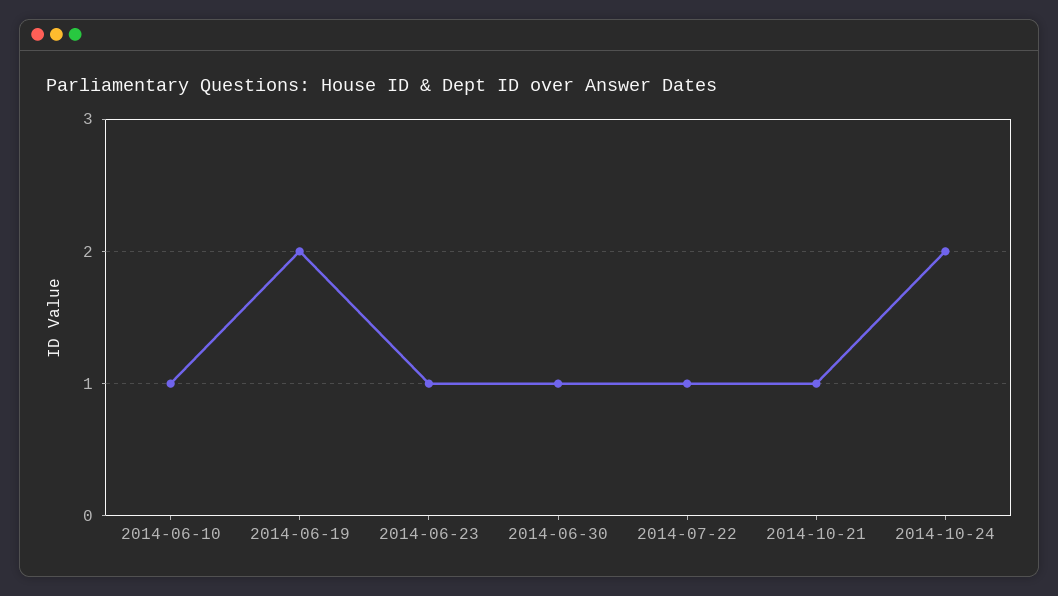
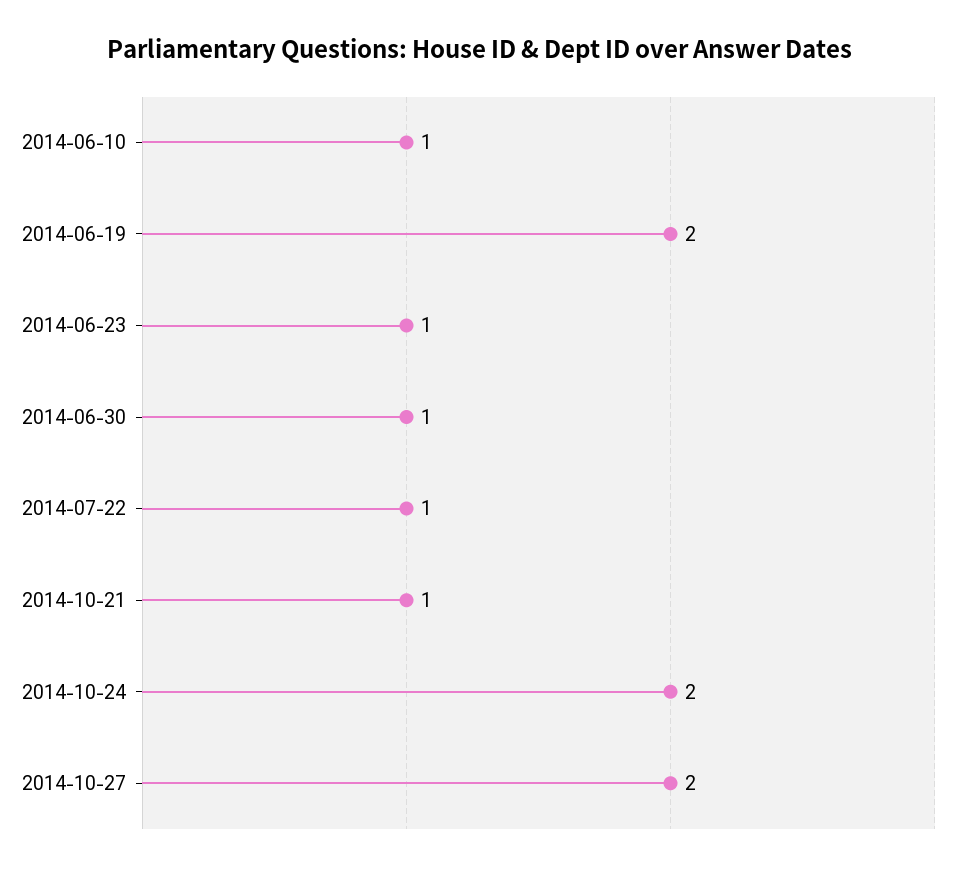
2014-10-27: none -> 2

